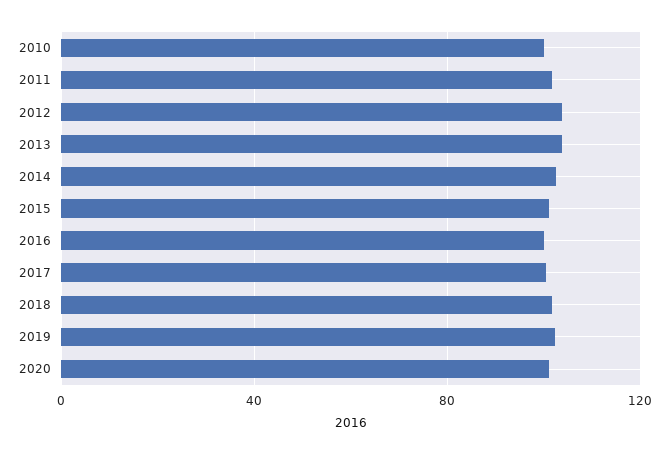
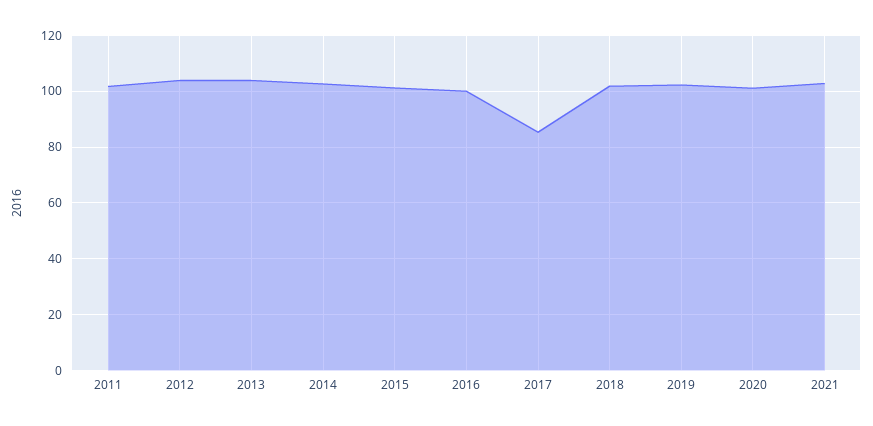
2010: 100 -> none
2017: 100 -> 85
2021: none -> 102.5

